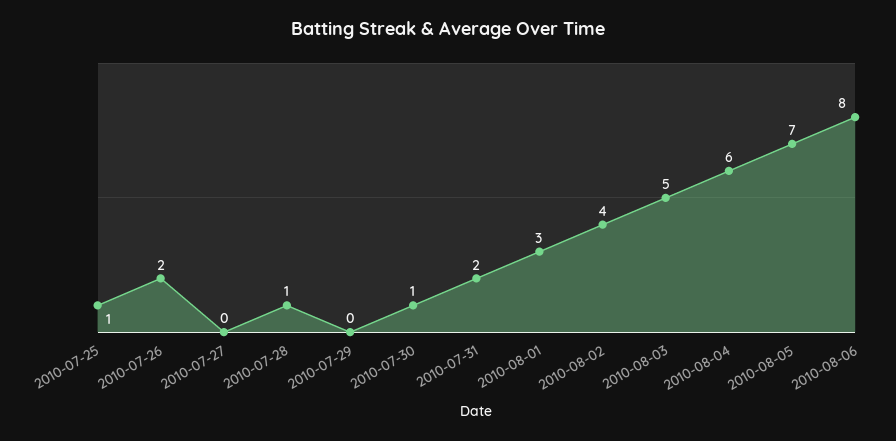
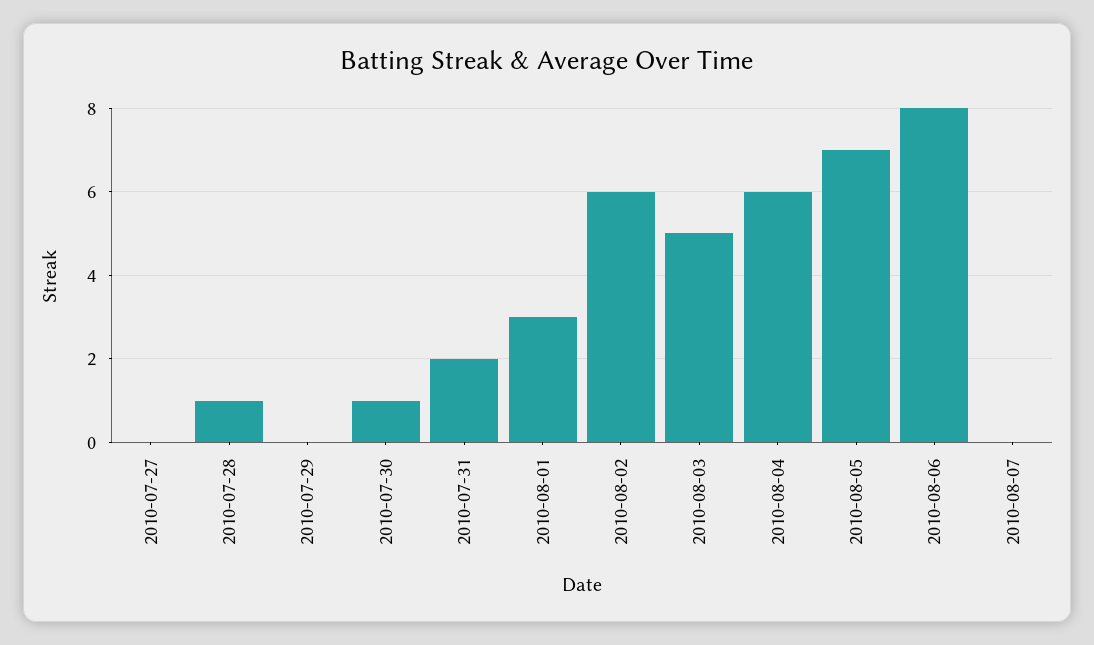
2010-07-25: 1 -> none
2010-07-26: 2 -> none
2010-08-02: 4 -> 6
2010-08-07: none -> 0

